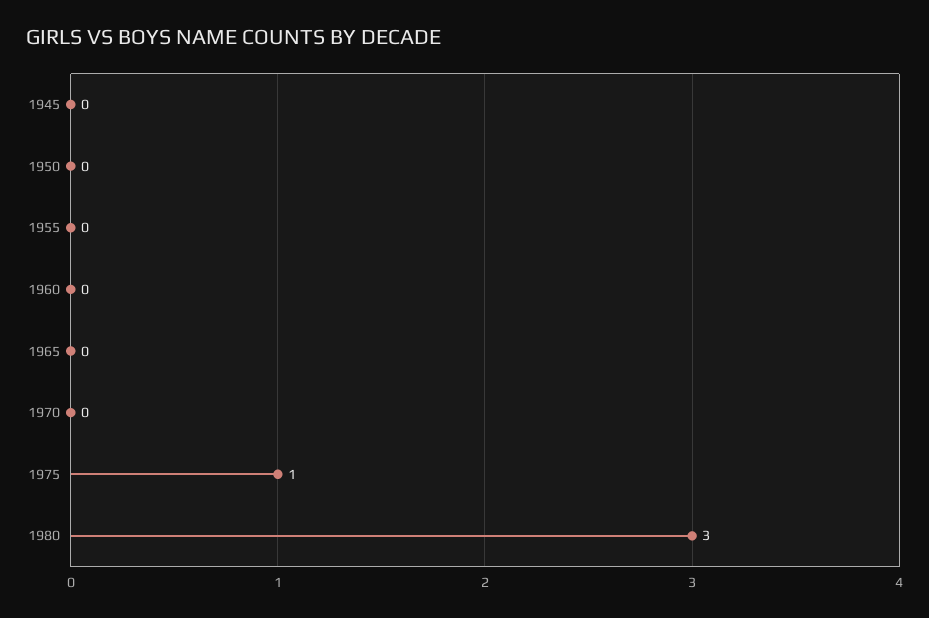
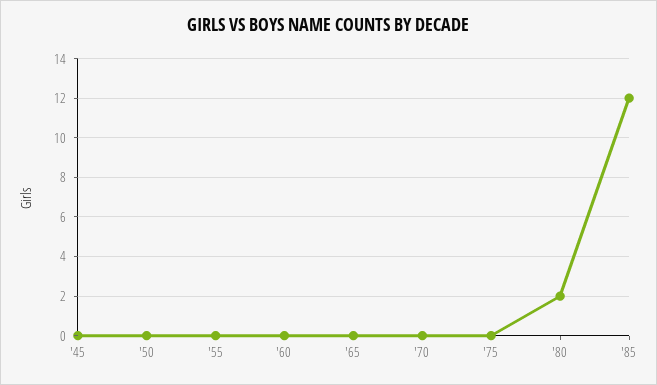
1975: 1 -> 0
1980: 3 -> 2
'85: none -> 12

